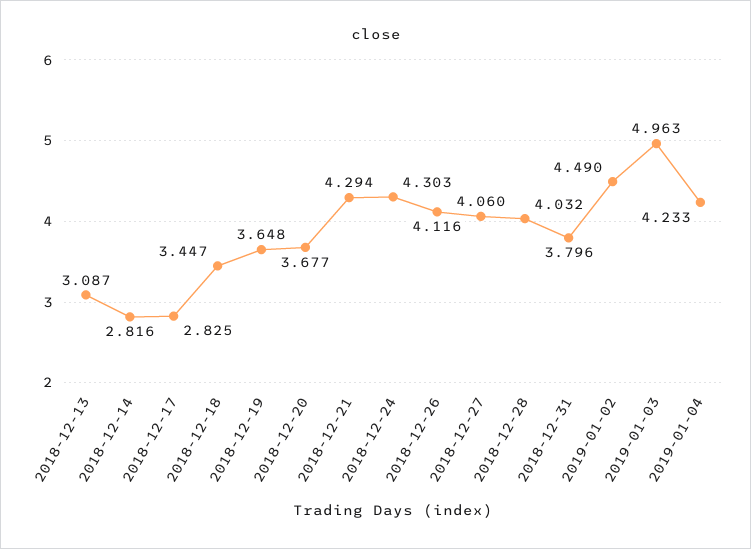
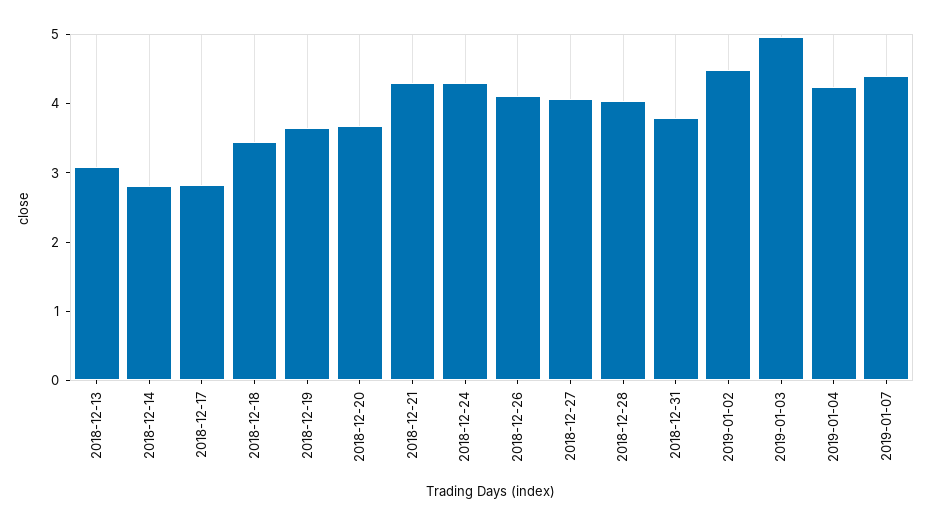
2019-01-07: none -> 4.4

